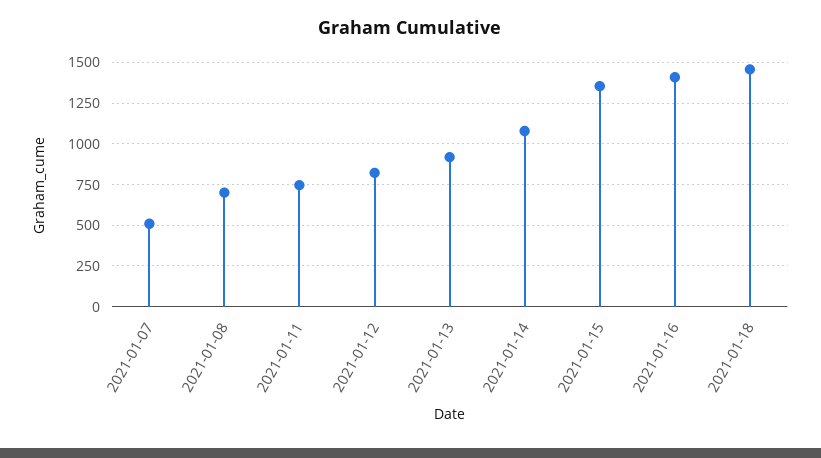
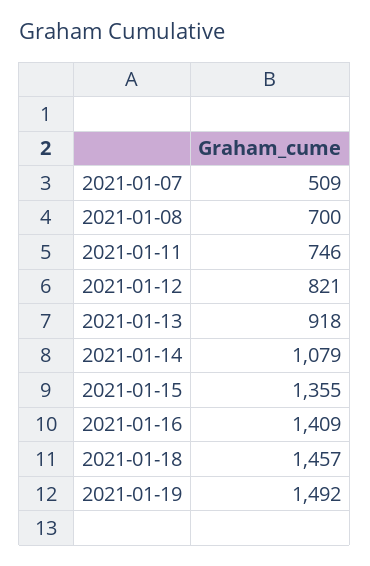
2021-01-19: none -> 1492

